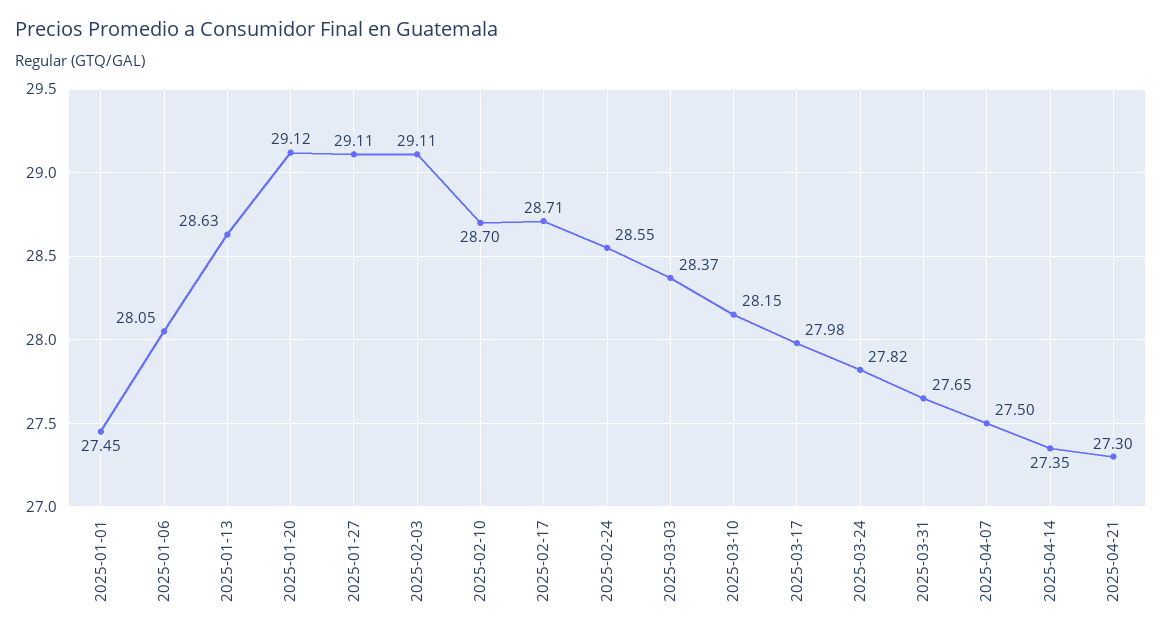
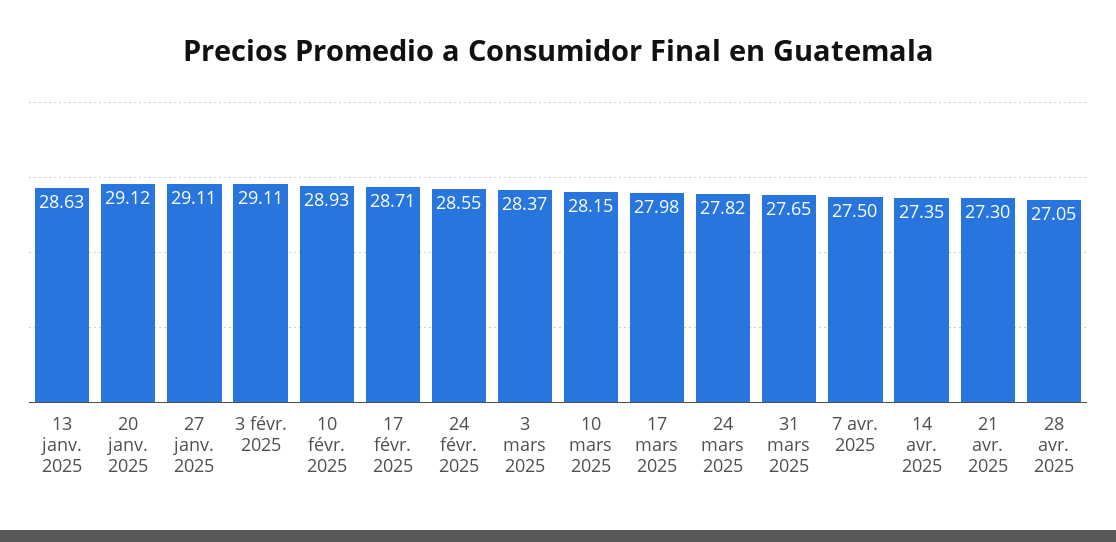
2025-01-01: 27.45 -> none
2025-01-06: 28.05 -> none
2025-02-10: 28.7 -> 28.93
28 avr. 2025: none -> 27.05

